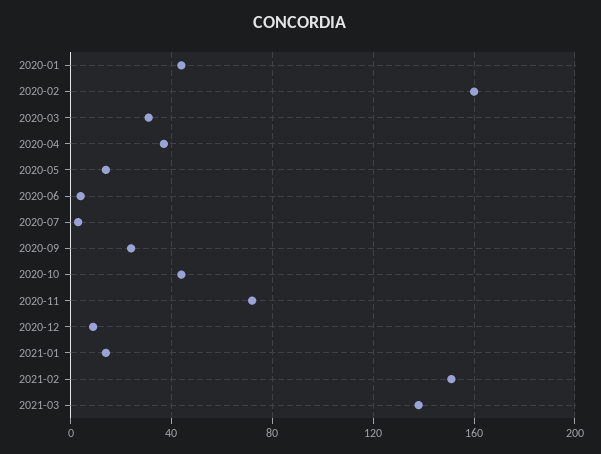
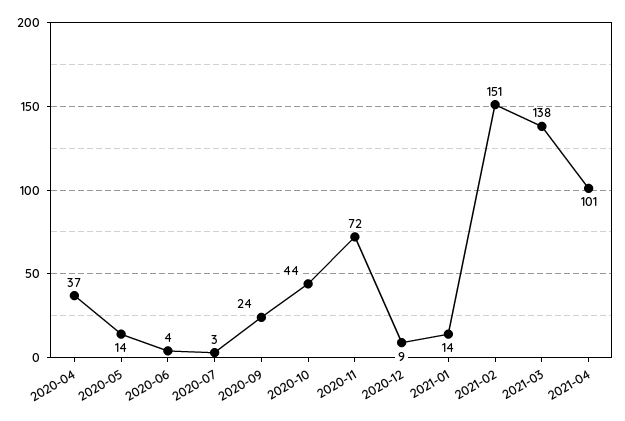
2020-01: 45 -> none
2020-02: 160 -> none
2020-03: 30 -> none
2021-04: none -> 101

